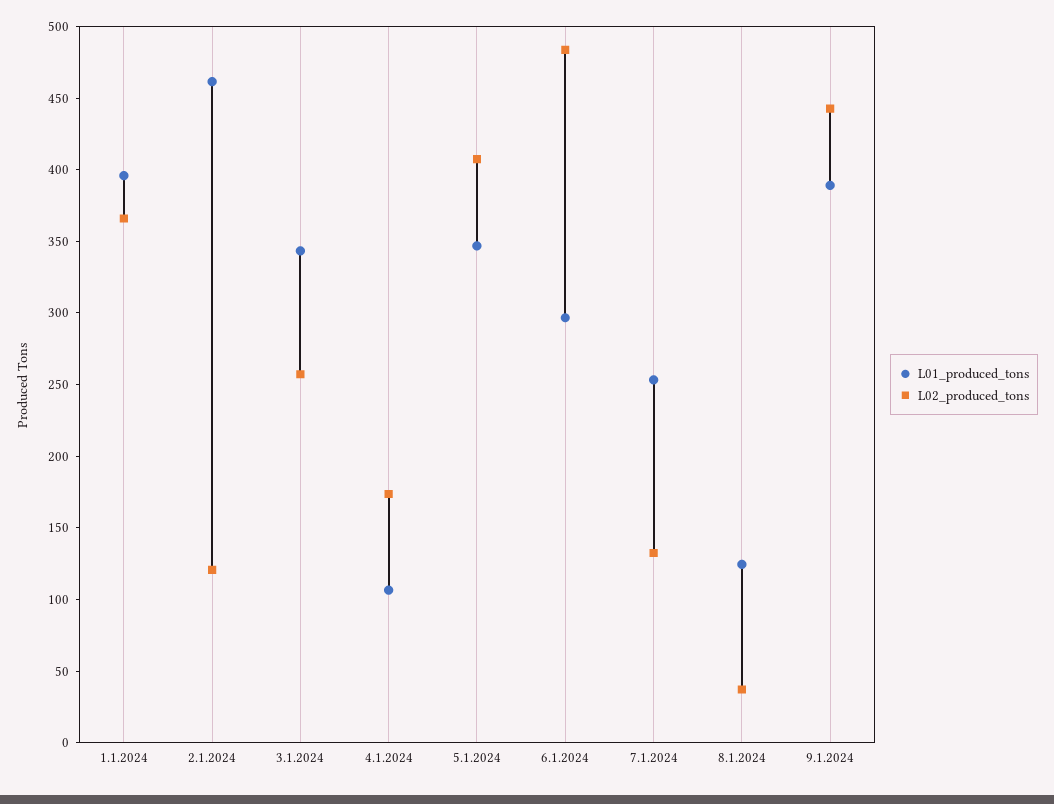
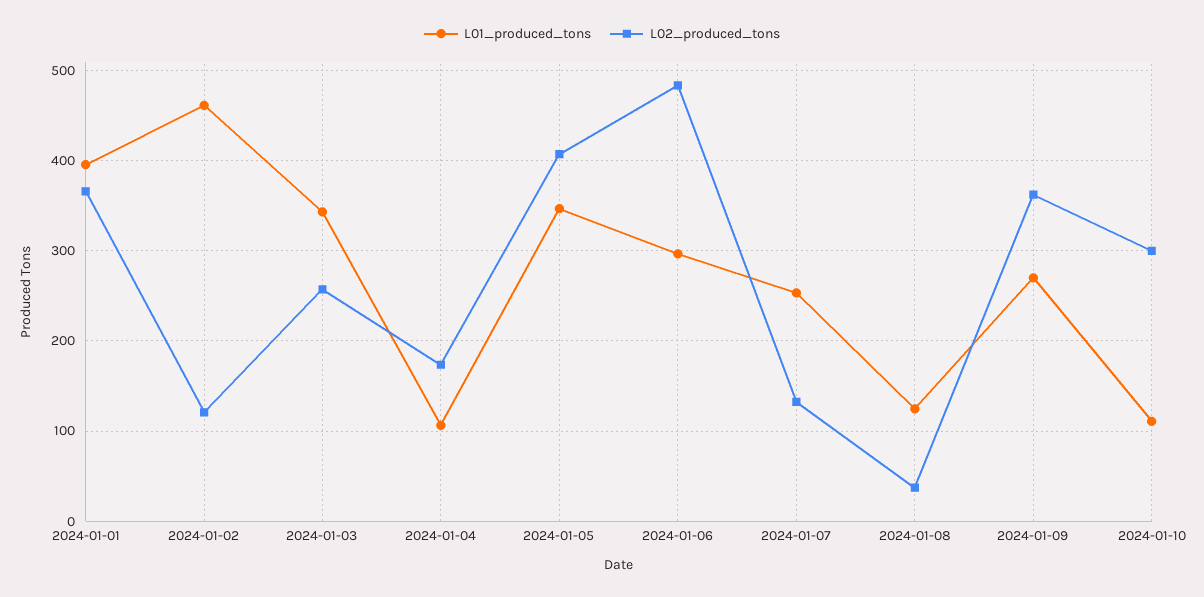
L01_produced_tons, 9.1.2024: 390 -> 270
L02_produced_tons, 9.1.2024: 440 -> 360
L01_produced_tons, 2024-01-10: none -> 110
L02_produced_tons, 2024-01-10: none -> 300

